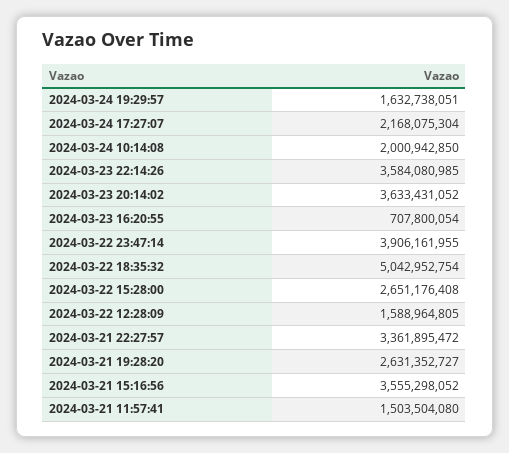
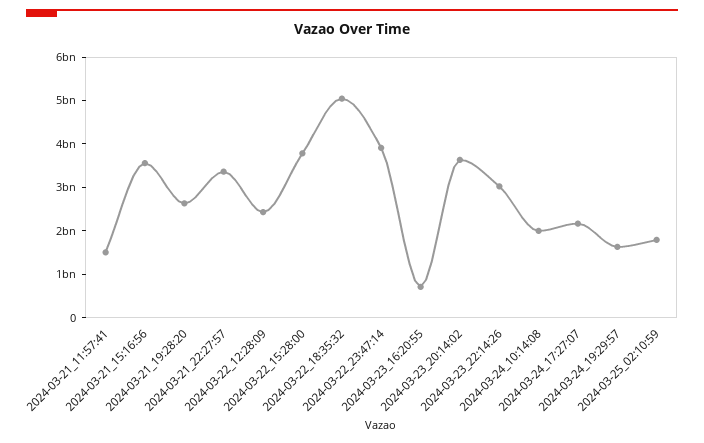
2024-03-23 22:14:26: 3584080985 -> 3000000000
2024-03-22 15:28:00: 2651176408 -> 3800000000
2024-03-22 12:28:09: 1588964805 -> 2400000000
2024-03-25_02:10:59: none -> 1800000000

